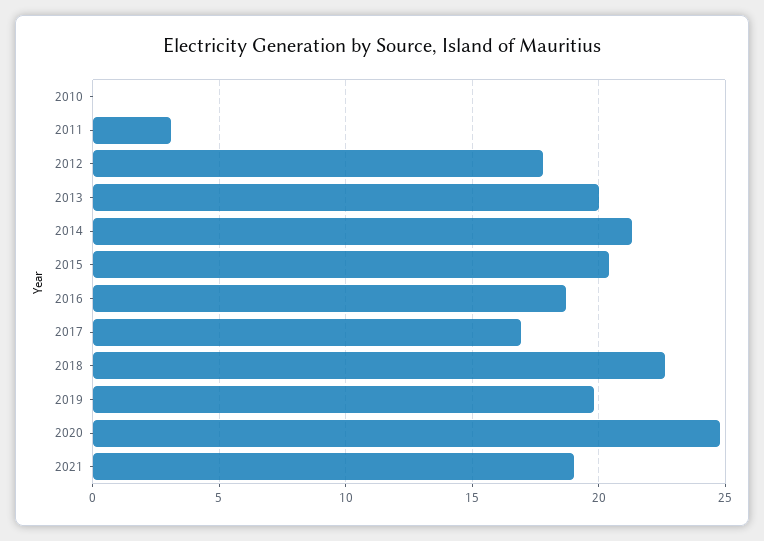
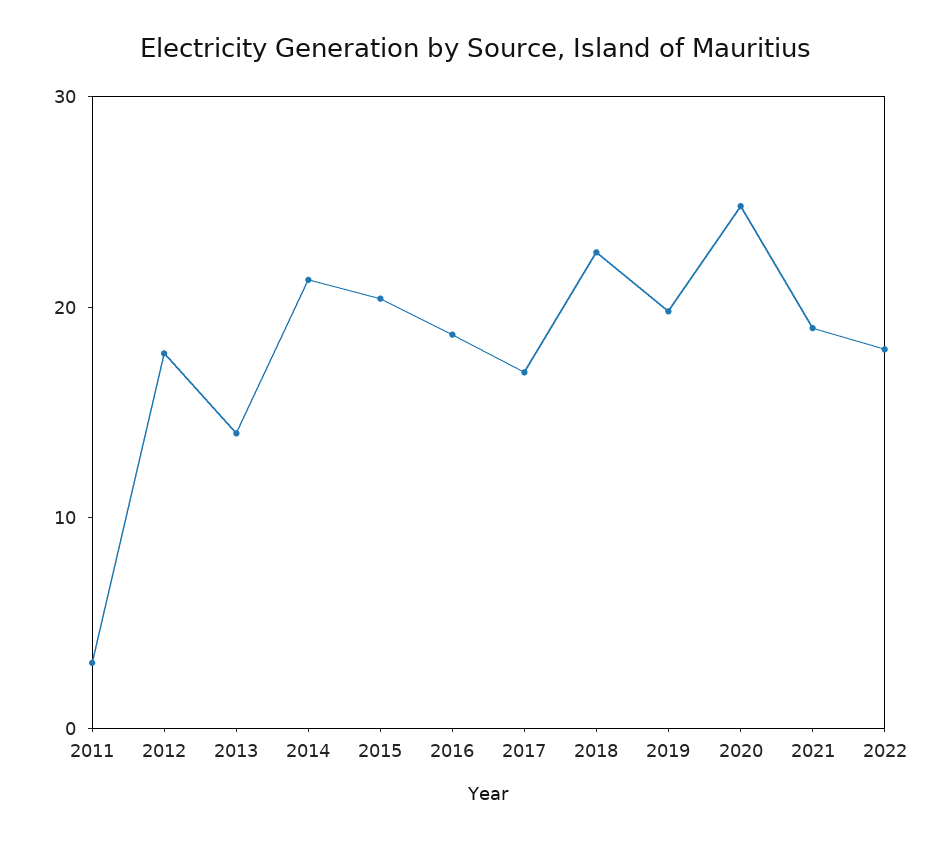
2010: 0 -> none
2013: 20 -> 14
2022: none -> 18

